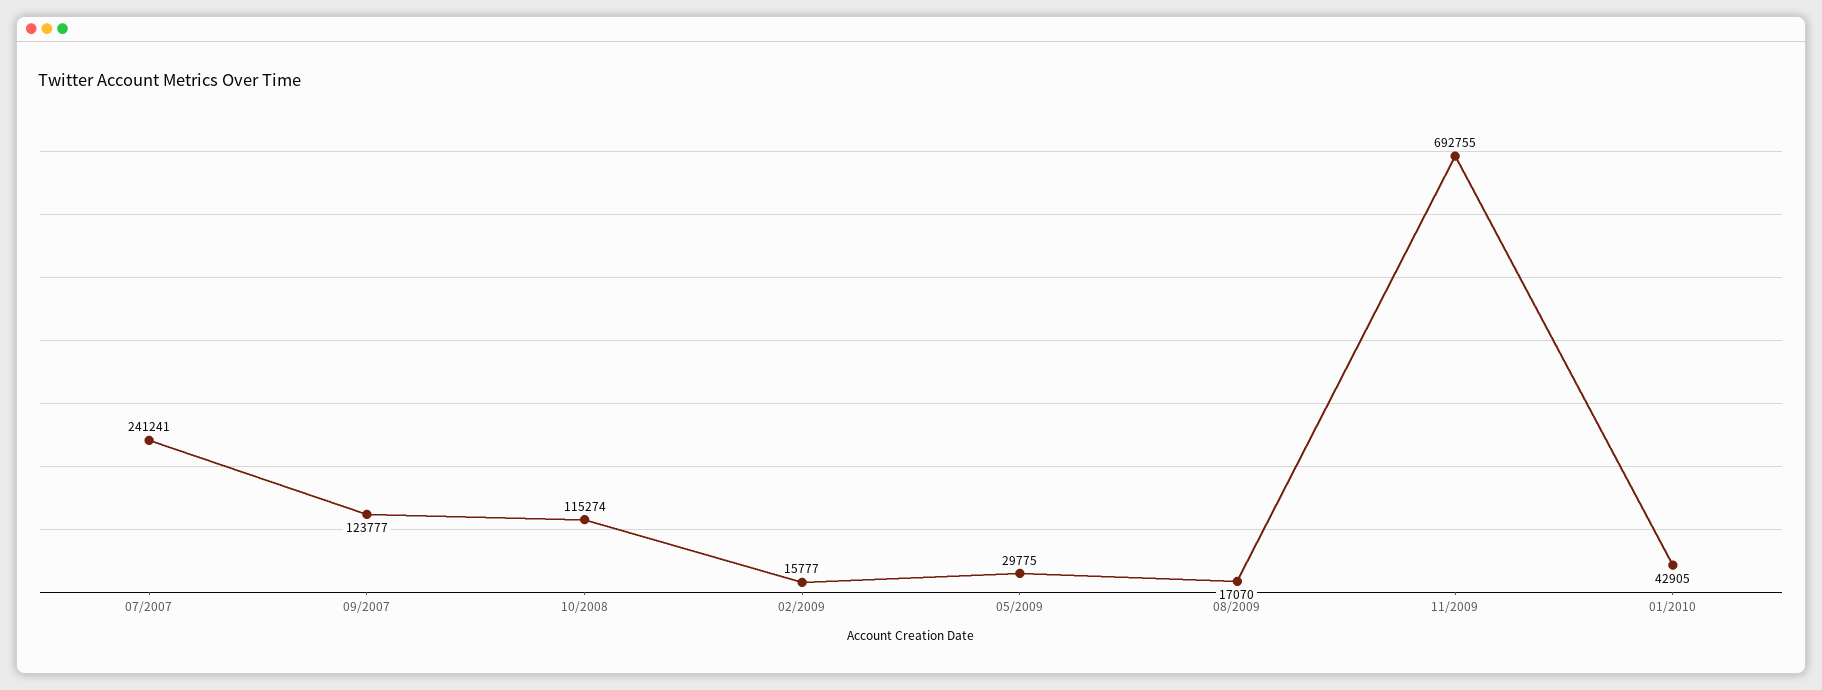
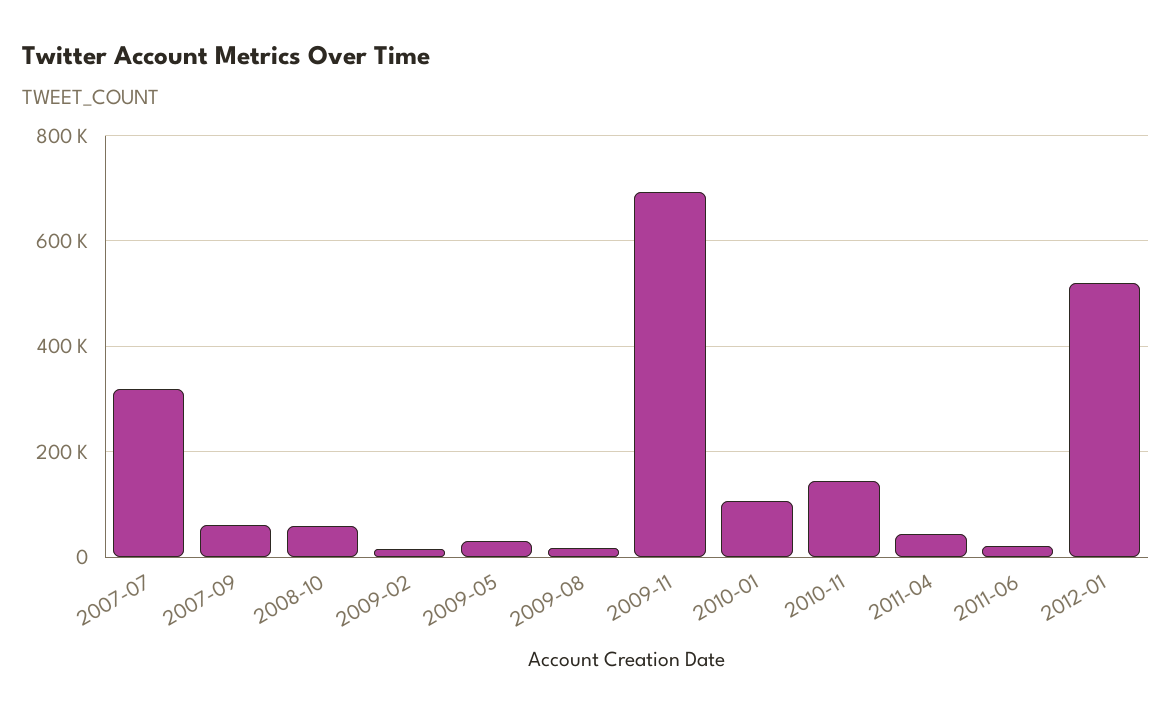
07/2007: 241241 -> 320000
09/2007: 123777 -> 60000
10/2008: 115274 -> 60000
01/2010: 42905 -> 100000
2010-11: none -> 140000
2011-04: none -> 40000
2011-06: none -> 20000
2012-01: none -> 520000

